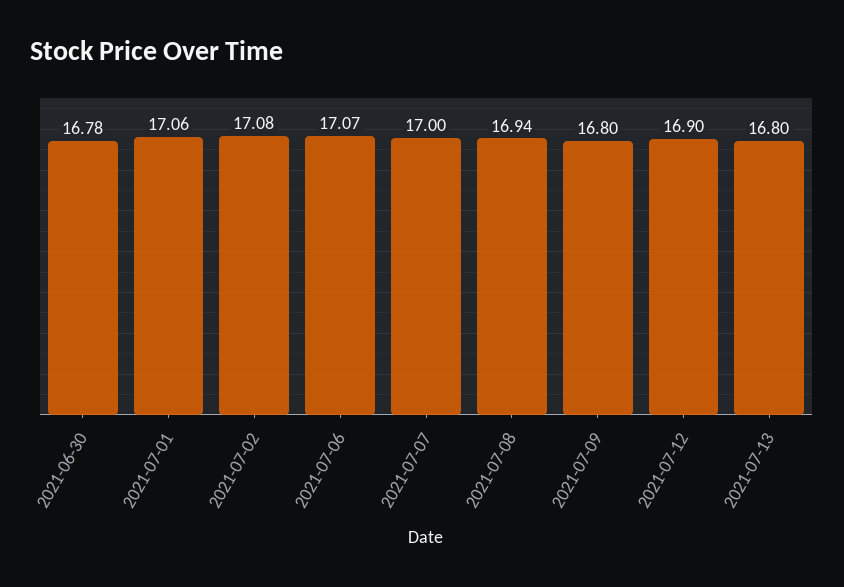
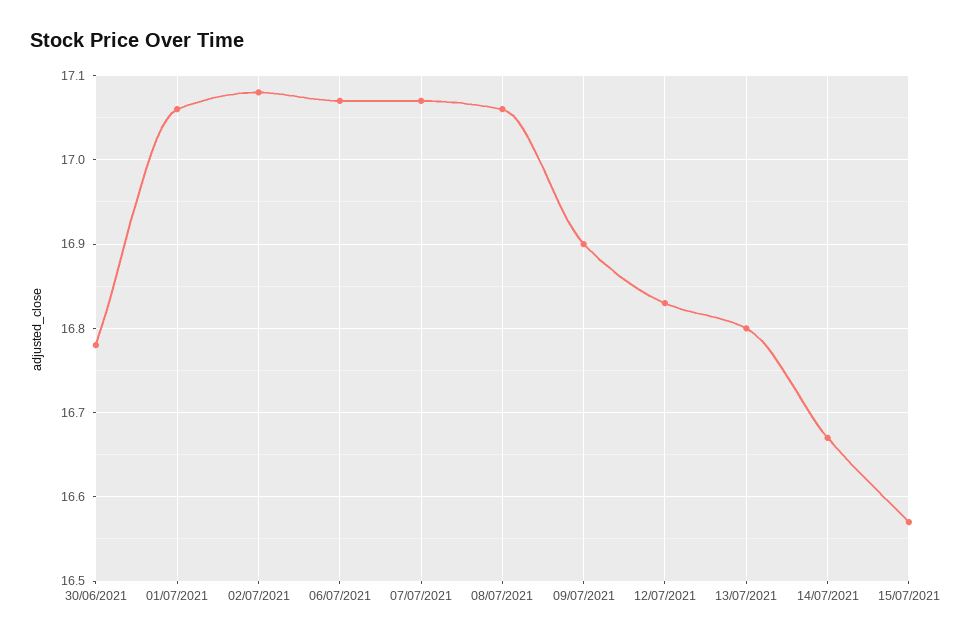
2021-07-07: 17 -> 17.07
2021-07-08: 16.94 -> 17.06
2021-07-09: 16.8 -> 16.9
2021-07-12: 16.9 -> 16.83
14/07/2021: none -> 16.67
15/07/2021: none -> 16.57

